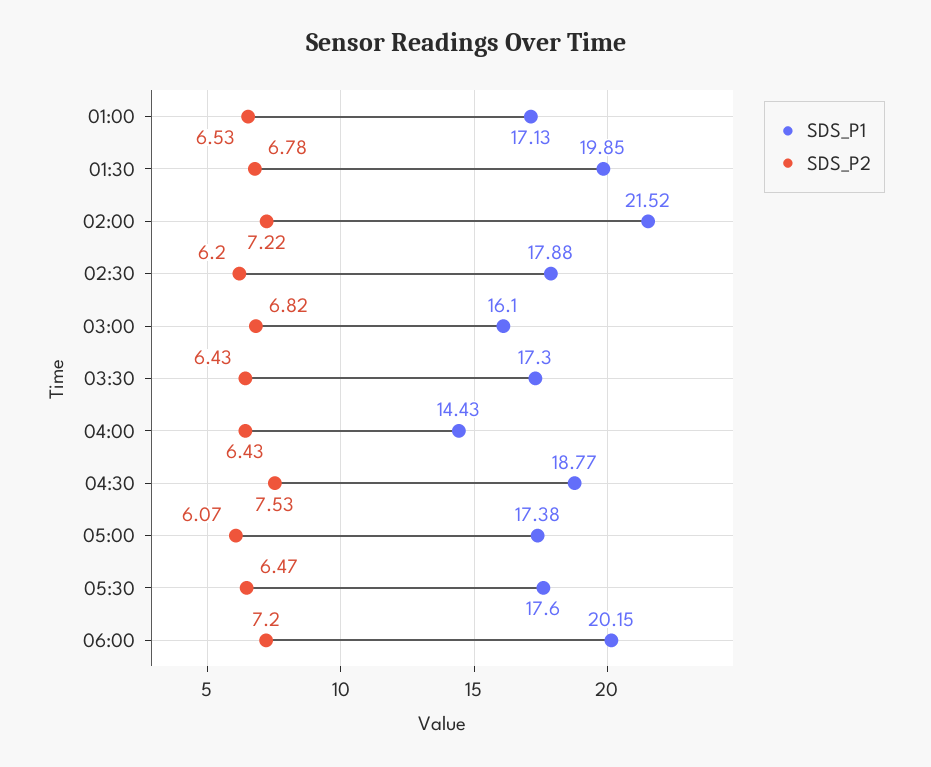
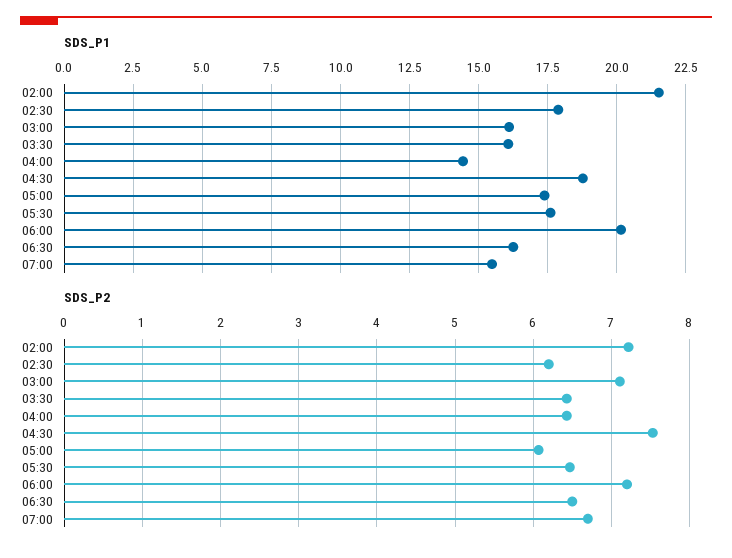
SDS_P1, 01:00: 17.13 -> none
SDS_P2, 01:00: 6.53 -> none
SDS_P1, 01:30: 19.85 -> none
SDS_P2, 01:30: 6.78 -> none
SDS_P2, 03:00: 6.82 -> 7.1
SDS_P1, 03:30: 17.3 -> 16
SDS_P1, 06:30: none -> 16.25
SDS_P1, 07:00: none -> 15.5
SDS_P2, 06:30: none -> 6.5
SDS_P2, 07:00: none -> 6.7

